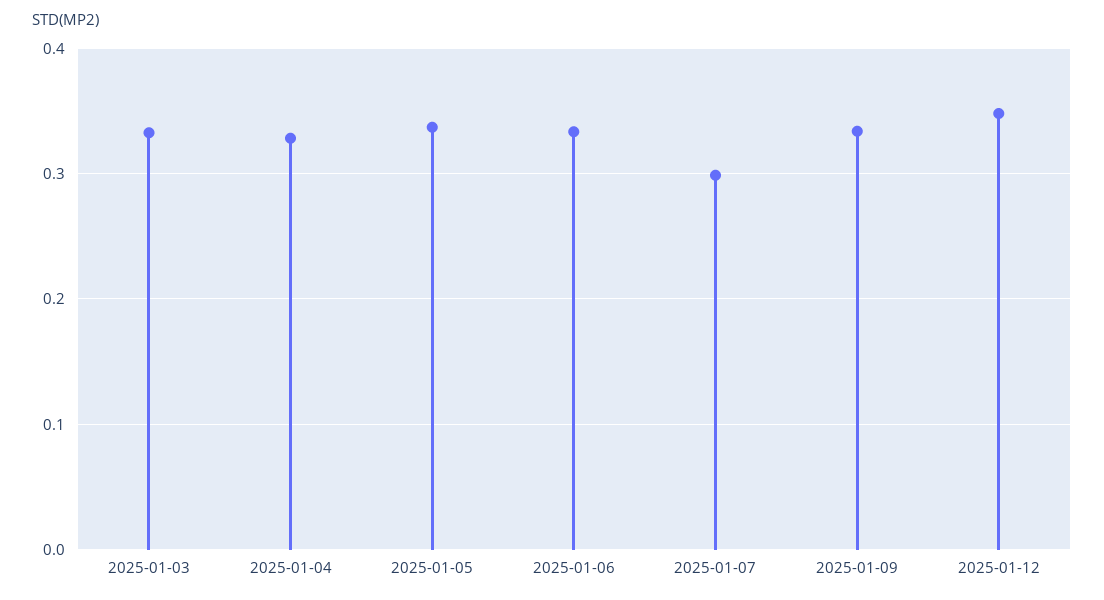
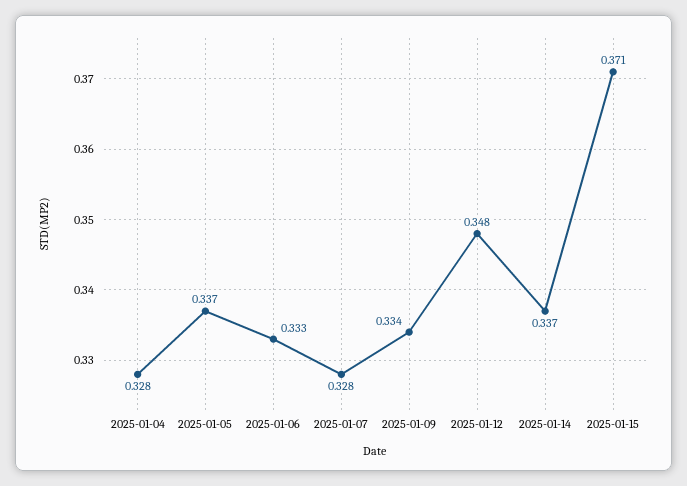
2025-01-03: 0.33 -> none
2025-01-07: 0.3 -> 0.328
2025-01-14: none -> 0.337
2025-01-15: none -> 0.371

